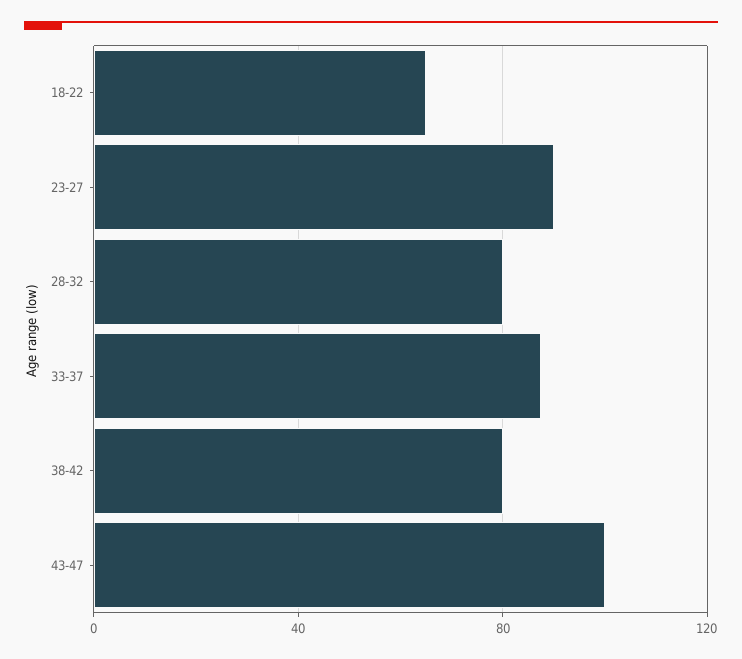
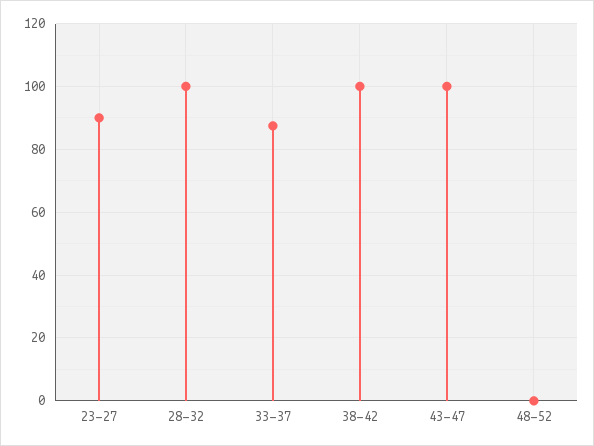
18-22: 65 -> none
28-32: 80 -> 100
38-42: 80 -> 100
48-52: none -> 0

